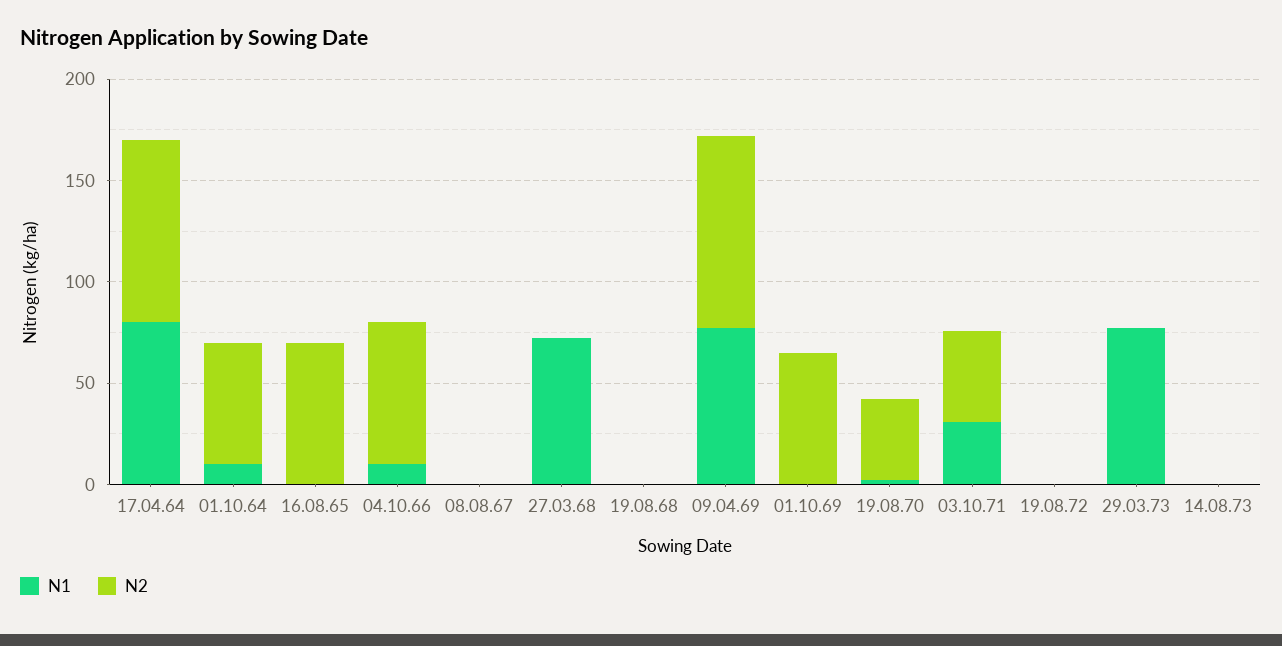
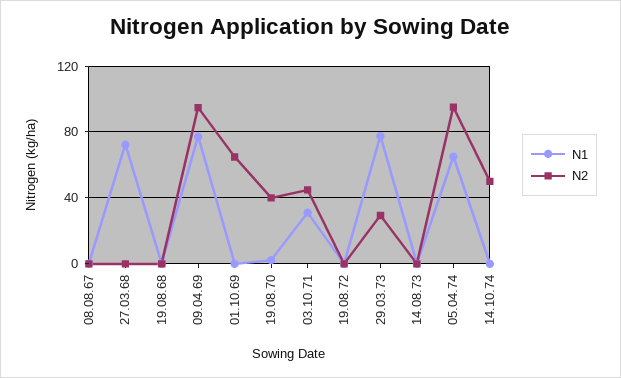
N1, 17.04.64: 80 -> none
N2, 17.04.64: 90 -> none
N1, 01.10.64: 10 -> none
N2, 01.10.64: 60 -> none
N1, 16.08.65: 0 -> none
N2, 16.08.65: 70 -> none
N1, 04.10.66: 10 -> none
N2, 04.10.66: 70 -> none
N2, 29.03.73: 0 -> 30
N1, 05.04.74: none -> 65
N2, 05.04.74: none -> 95
N1, 14.10.74: none -> 0
N2, 14.10.74: none -> 50

